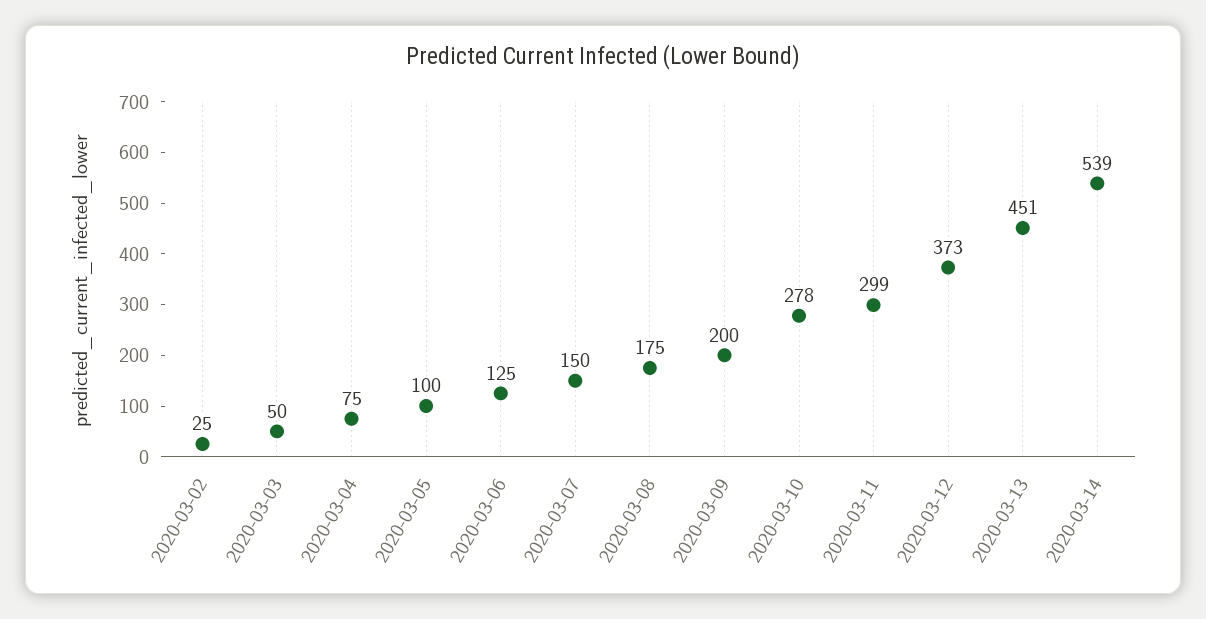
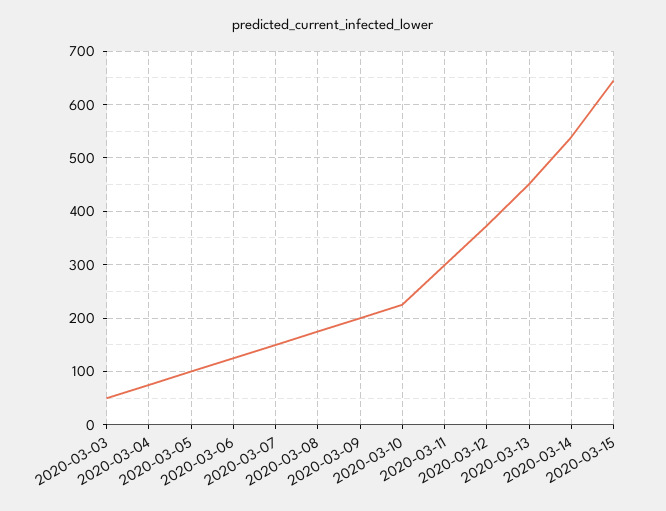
2020-03-02: 25 -> none
2020-03-10: 278 -> 220
2020-03-15: none -> 640

